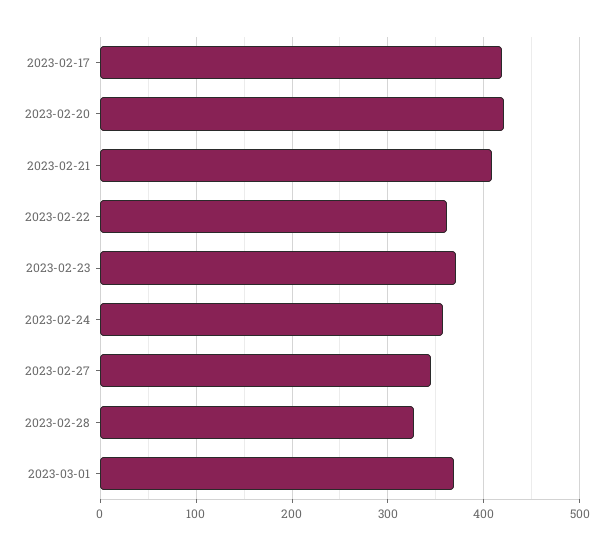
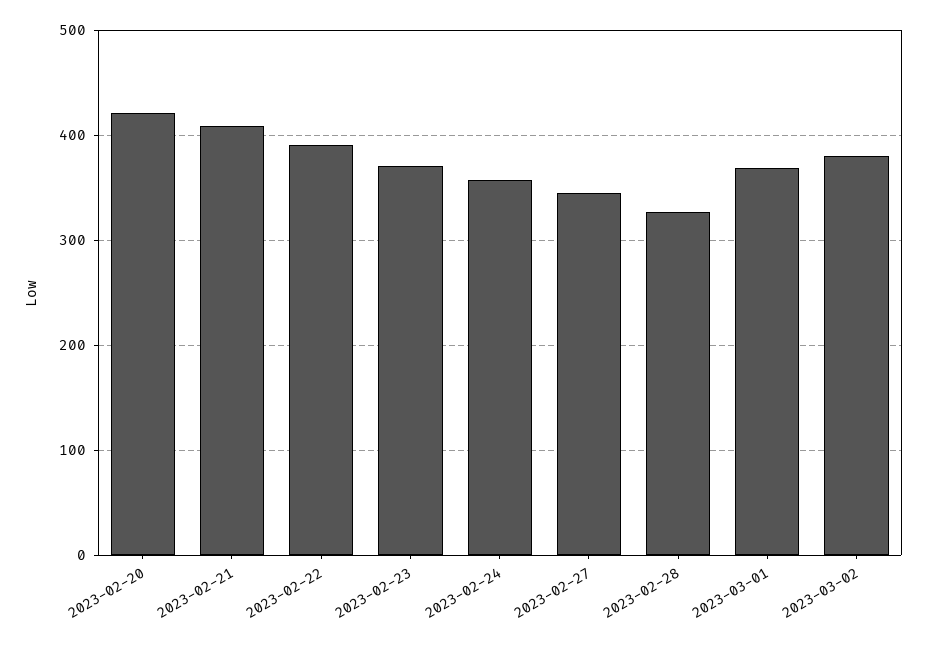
2023-02-17: 420 -> none
2023-02-22: 360 -> 390
2023-03-02: none -> 380

